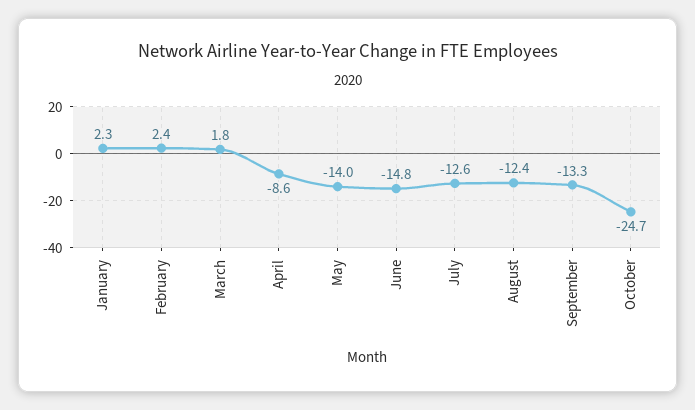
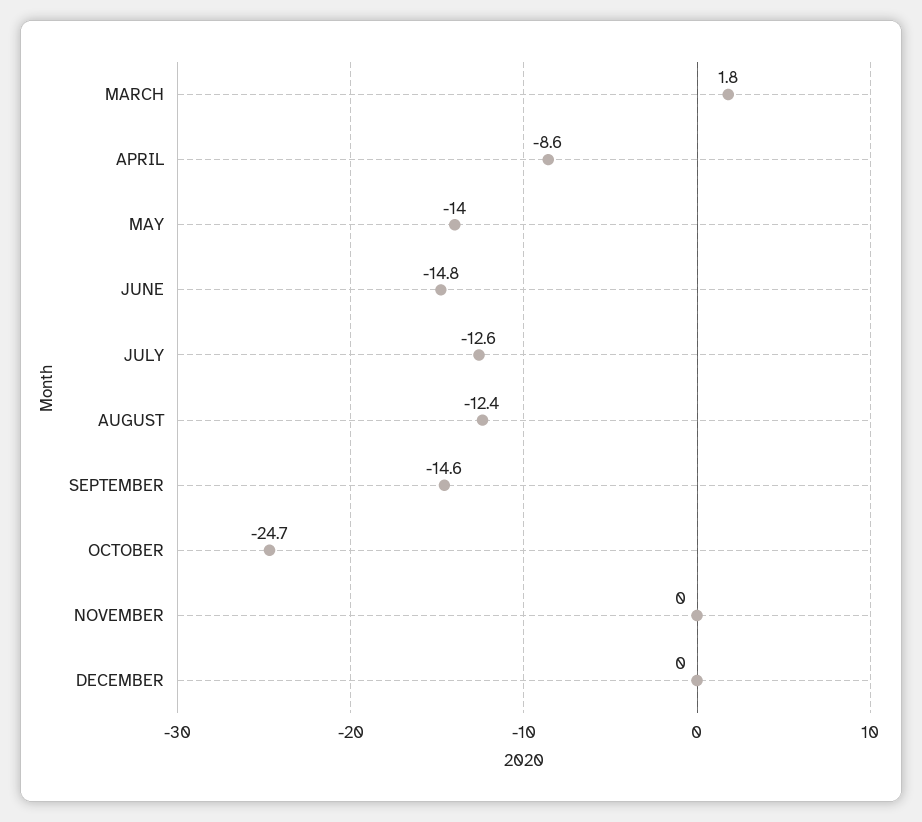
January: 2.3 -> none
February: 2.4 -> none
September: -13.3 -> -14.6
NOVEMBER: none -> 0
DECEMBER: none -> 0

